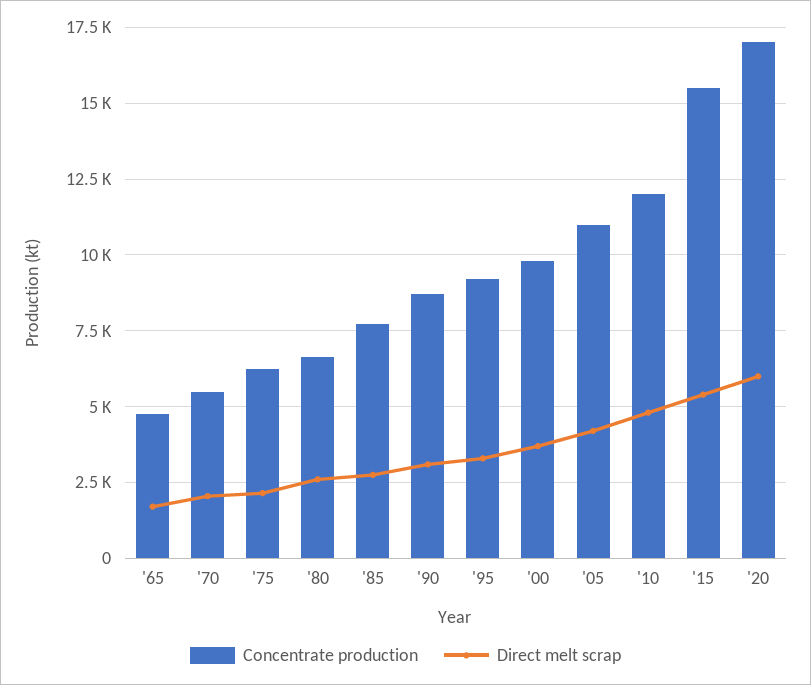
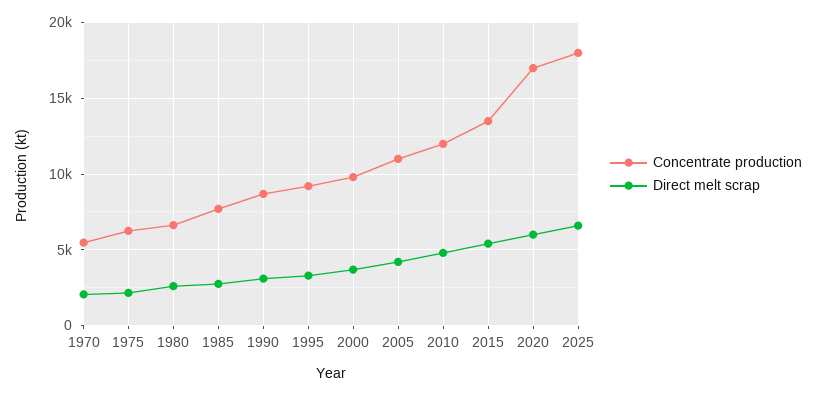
Concentrate production, '65: 4750 -> none
Direct melt scrap, '65: 1750 -> none
Concentrate production, '15: 15500 -> 13500
Concentrate production, 2025: none -> 18000
Direct melt scrap, 2025: none -> 6500

